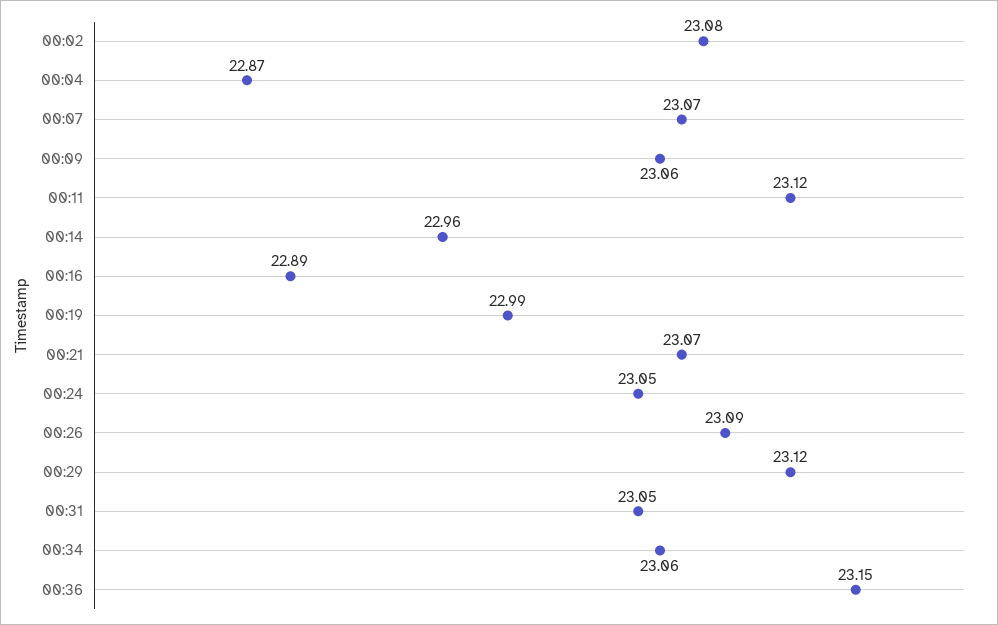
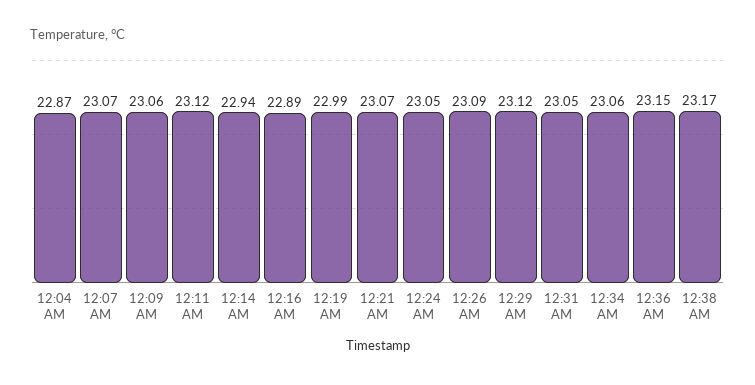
00:02: 23.08 -> none
00:14: 22.96 -> 22.94
12:38 AM: none -> 23.17

